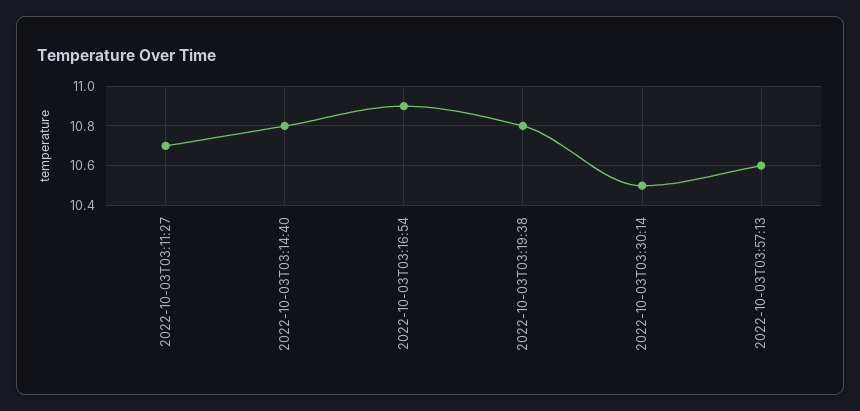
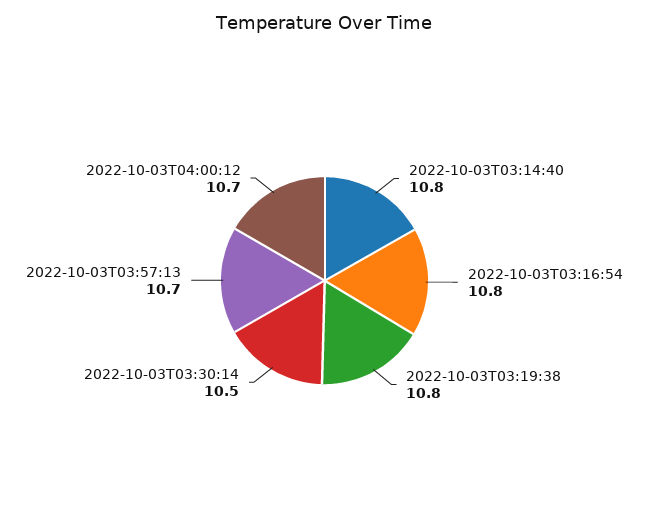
2022-10-03T03:11:27: 10.7 -> none
2022-10-03T03:16:54: 10.9 -> 10.8
2022-10-03T03:57:13: 10.6 -> 10.7
2022-10-03T04:00:12: none -> 10.7

